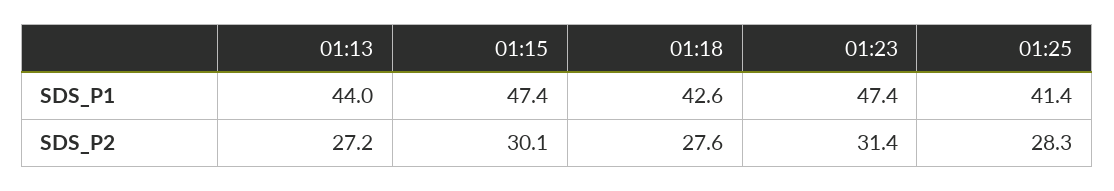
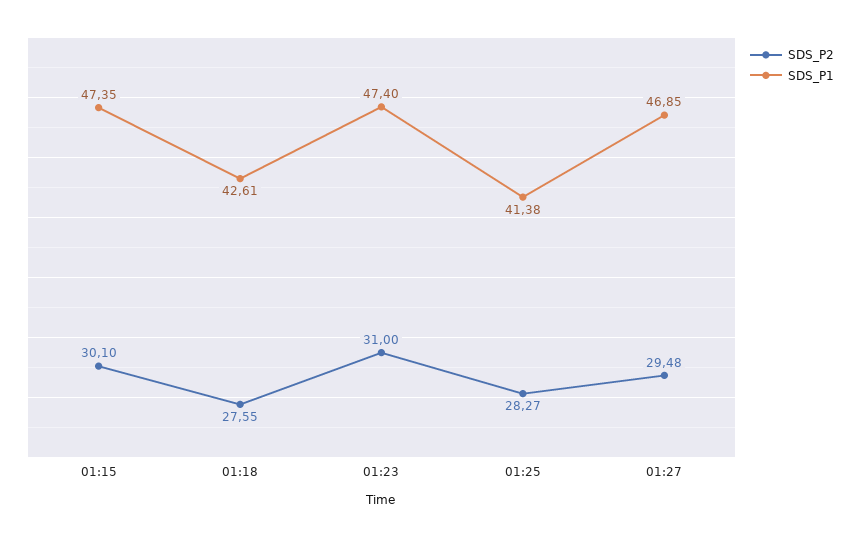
SDS_P1, 01:13: 44 -> none
SDS_P2, 01:13: 27.2 -> none
SDS_P2, 01:23: 31.4 -> 31
SDS_P2, 01:27: none -> 29.48
SDS_P1, 01:27: none -> 46.85

